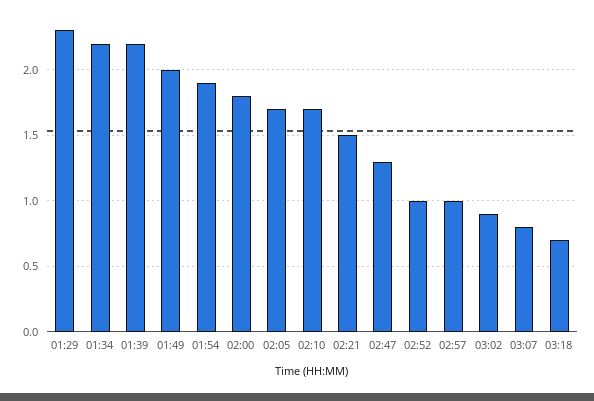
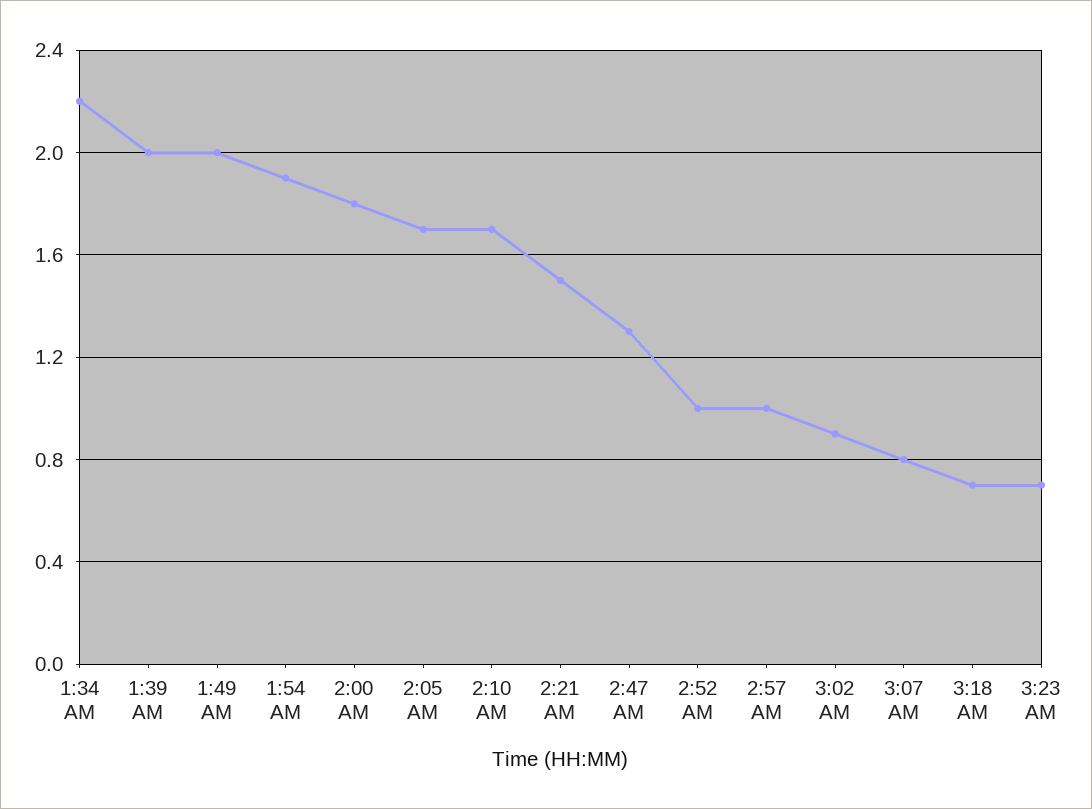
01:29: 2.3 -> none
01:39: 2.2 -> 2
3:23 AM: none -> 0.7

